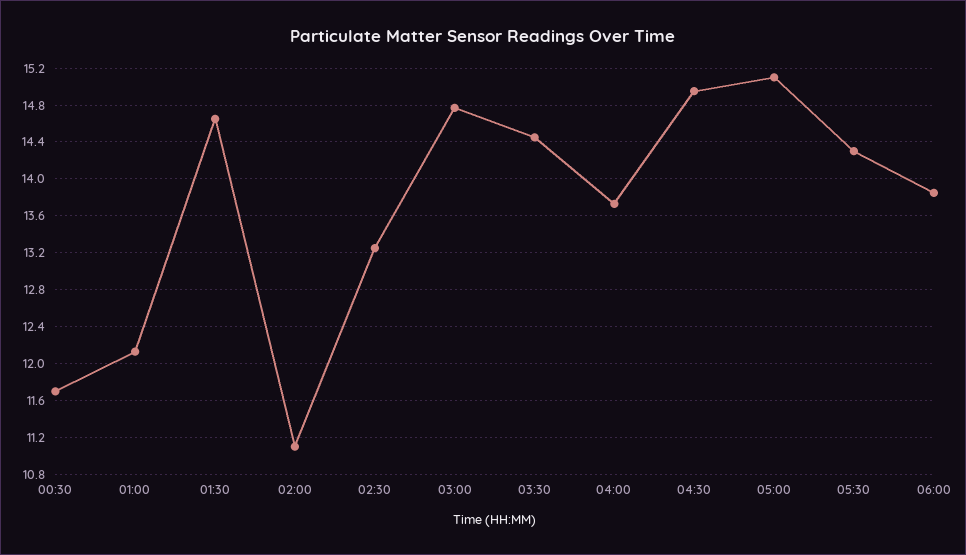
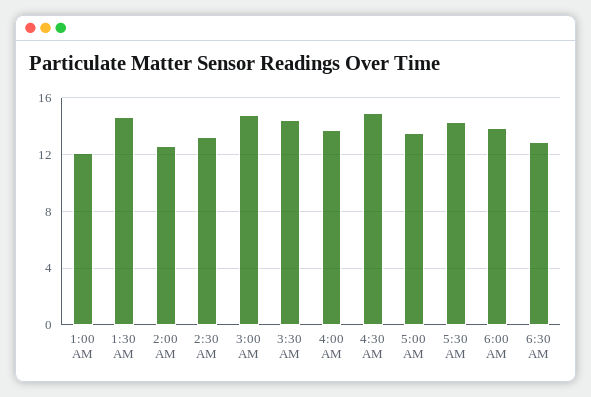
00:30: 11.7 -> none
02:00: 11.1 -> 12.5
05:00: 15.1 -> 13.5
6:30 AM: none -> 13

